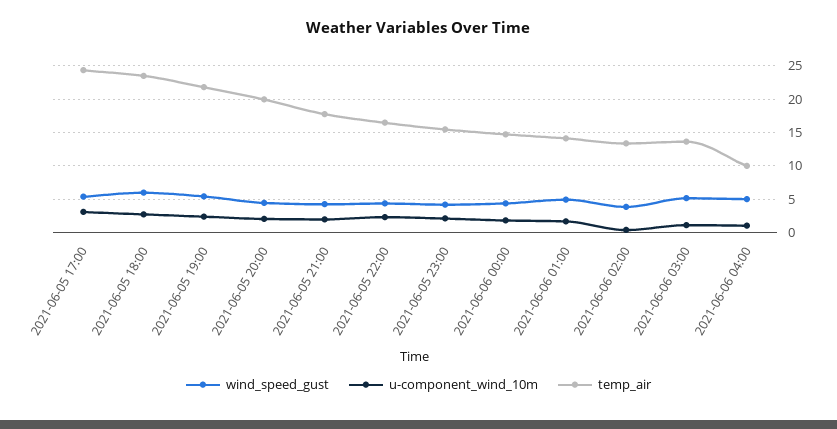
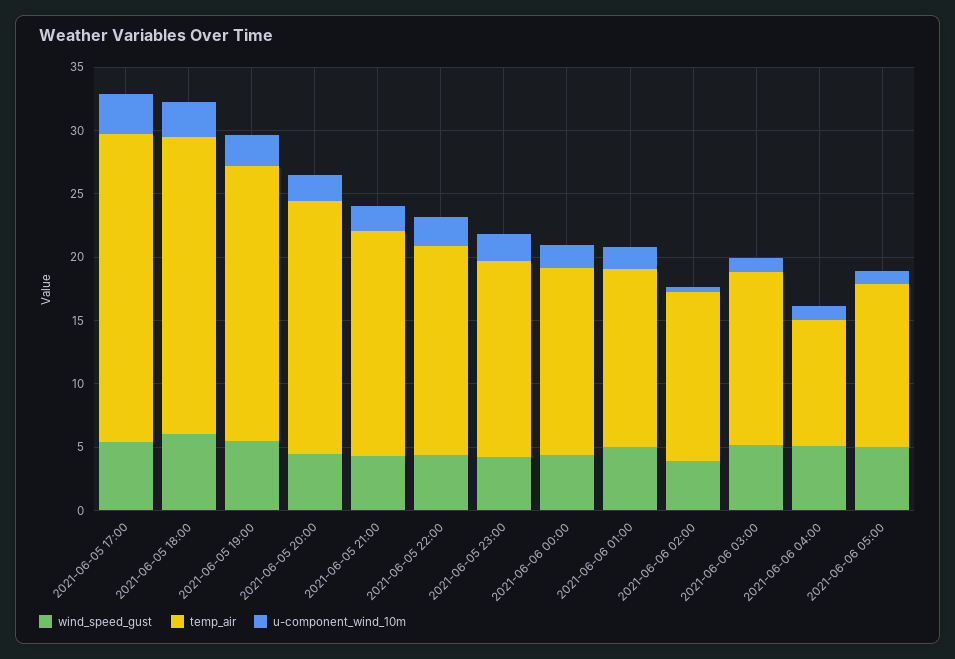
wind_speed_gust, 2021-06-06 05:00: none -> 5
temp_air, 2021-06-06 05:00: none -> 13
u-component_wind_10m, 2021-06-06 05:00: none -> 1

